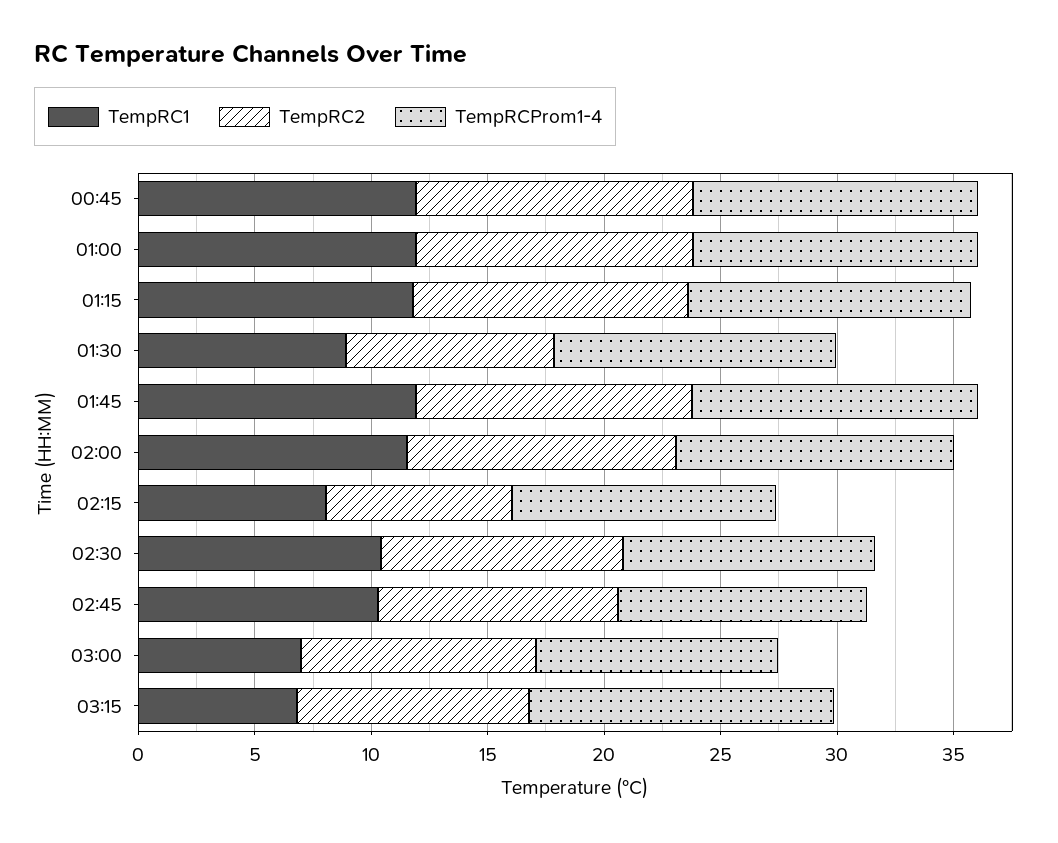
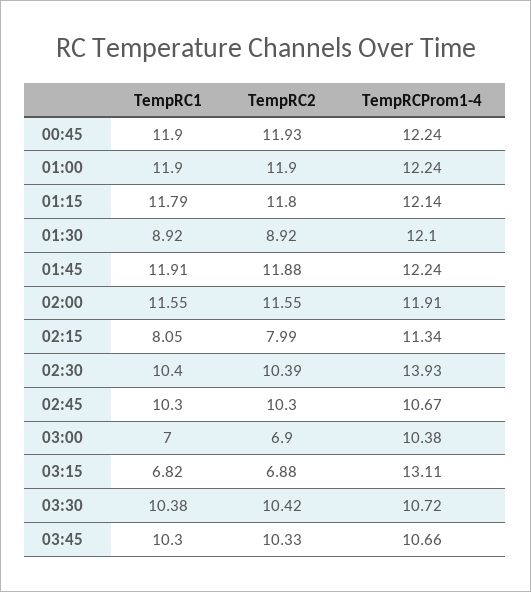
TempRCProm1-4, 02:30: 11 -> 13.93
TempRC2, 03:00: 10 -> 6.9
TempRC2, 03:15: 10 -> 6.88
TempRC1, 03:30: none -> 10.38
TempRC2, 03:30: none -> 10.42
TempRCProm1-4, 03:30: none -> 10.72
TempRC1, 03:45: none -> 10.3
TempRC2, 03:45: none -> 10.33
TempRCProm1-4, 03:45: none -> 10.66

